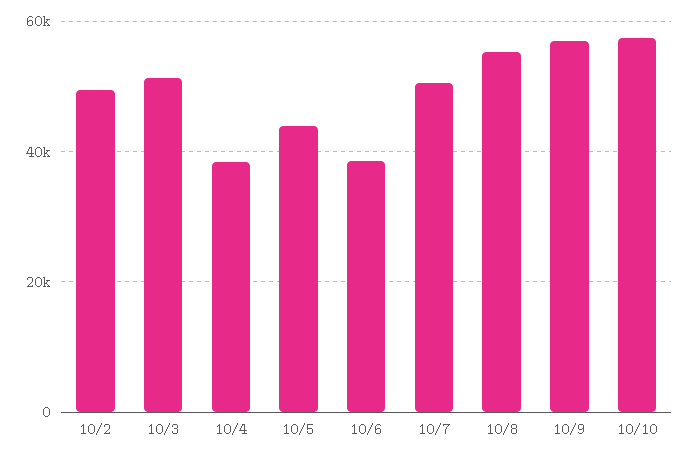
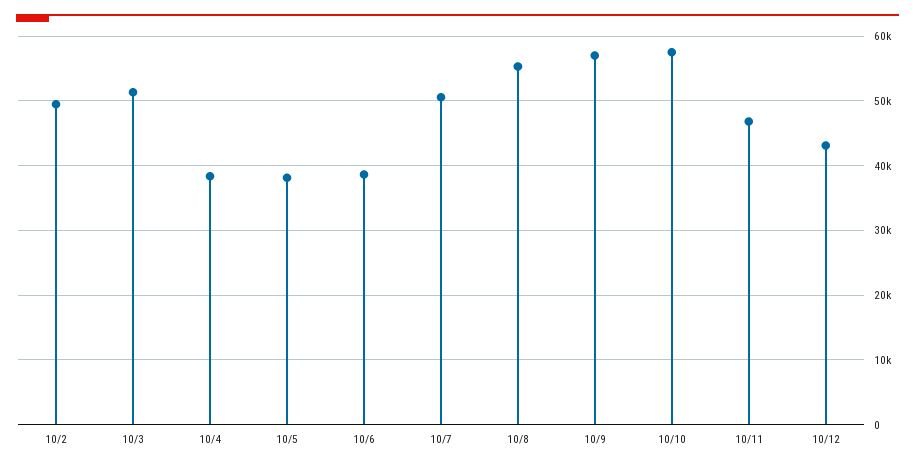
10/5: 44000 -> 38000
10/11: none -> 47000
10/12: none -> 43000

